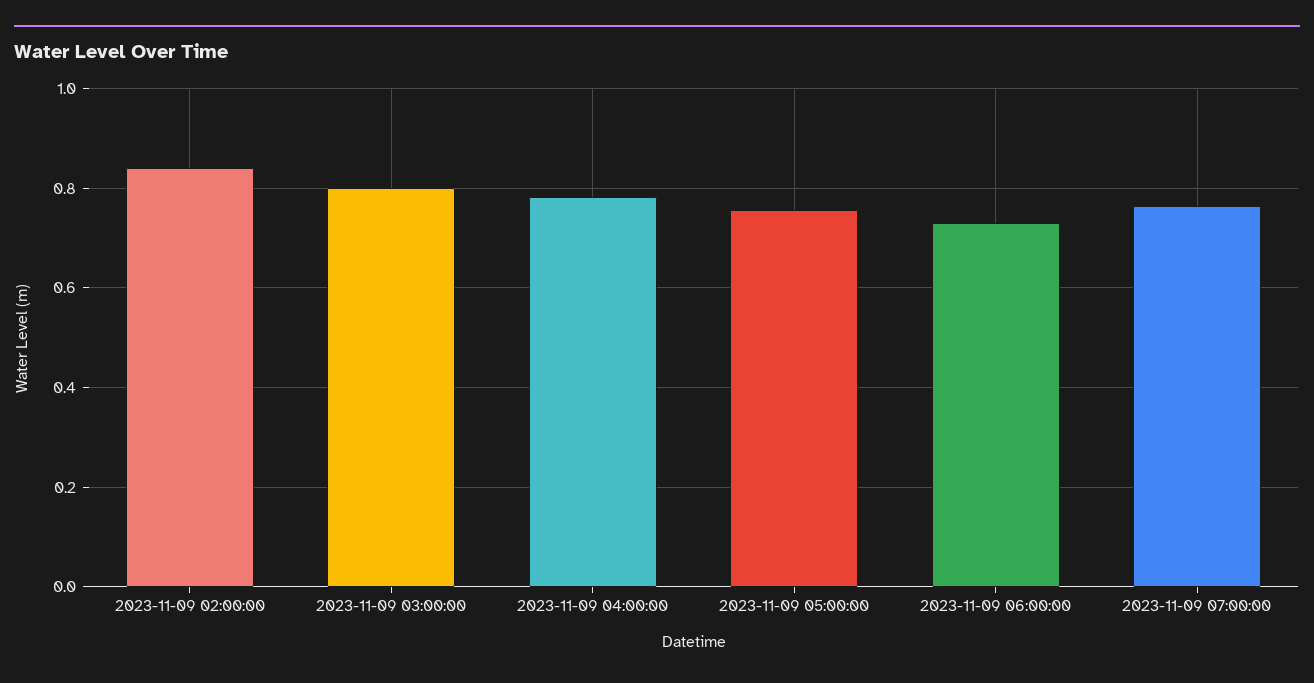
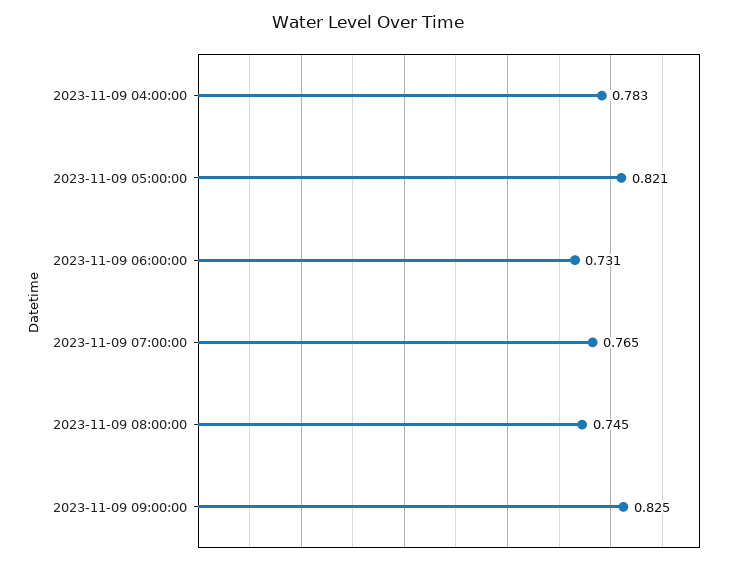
2023-11-09 02:00:00: 0.84 -> none
2023-11-09 03:00:00: 0.8 -> none
2023-11-09 05:00:00: 0.76 -> 0.821
2023-11-09 08:00:00: none -> 0.745
2023-11-09 09:00:00: none -> 0.825

